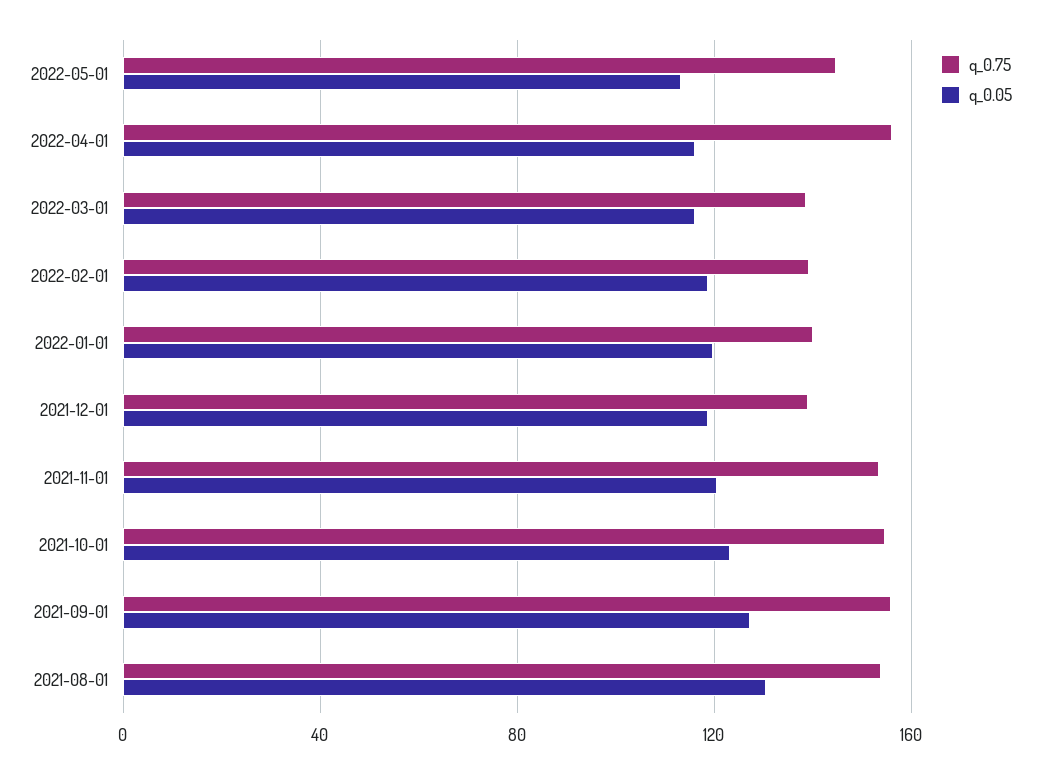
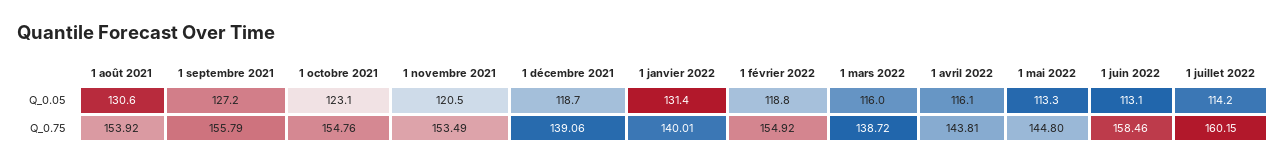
q_0.75, 2022-04-01: 155 -> 143.81
q_0.75, 2022-02-01: 140 -> 154.92
q_0.05, 2022-01-01: 120 -> 131.4
q_0.05, 1 juin 2022: none -> 113.1
q_0.05, 1 juillet 2022: none -> 114.2
q_0.75, 1 juin 2022: none -> 158.46
q_0.75, 1 juillet 2022: none -> 160.15

